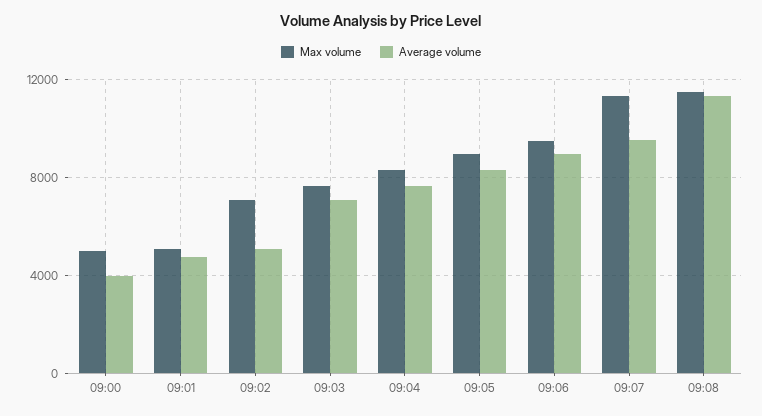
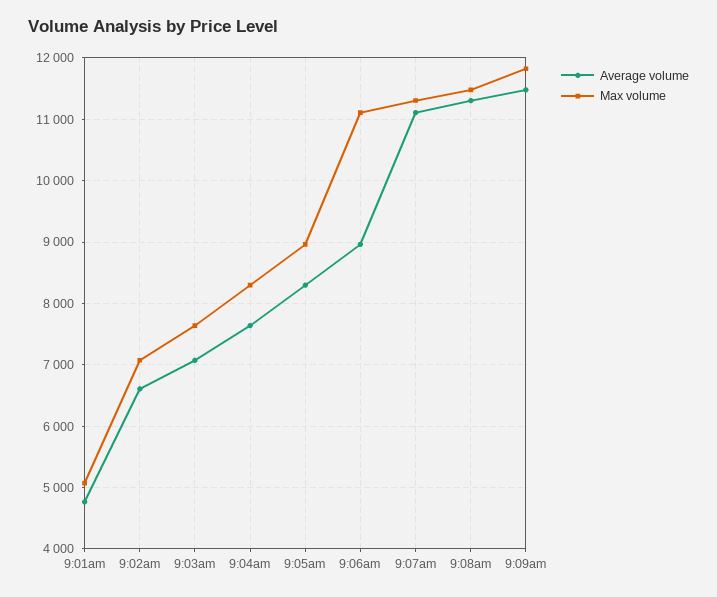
Max volume, 09:00: 5000 -> none
Average volume, 09:00: 4000 -> none
Average volume, 09:02: 5000 -> 6600
Max volume, 09:06: 9500 -> 11100
Average volume, 09:07: 9500 -> 11100
Average volume, 9:09am: none -> 11500
Max volume, 9:09am: none -> 11800

